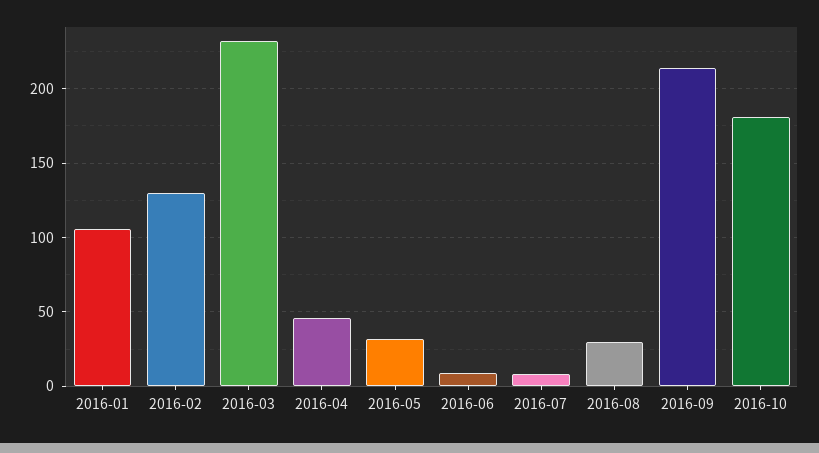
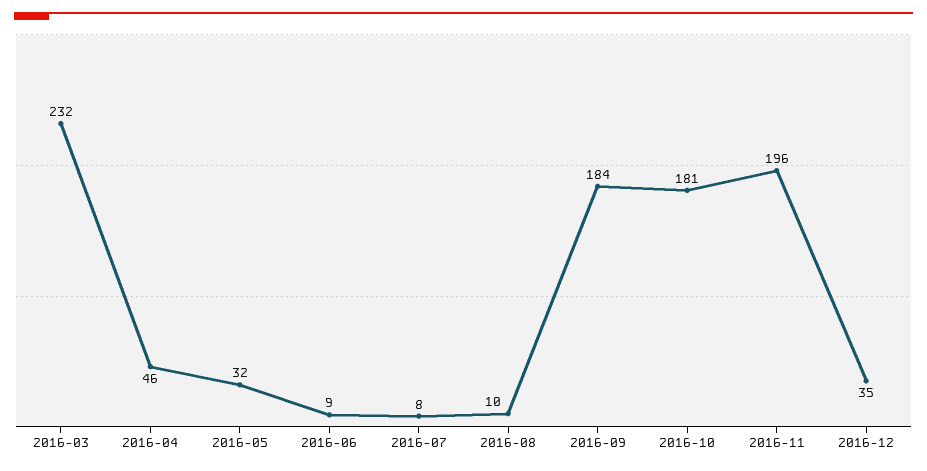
2016-01: 105 -> none
2016-02: 130 -> none
2016-08: 30 -> 10
2016-09: 215 -> 184
2016-11: none -> 196
2016-12: none -> 35

